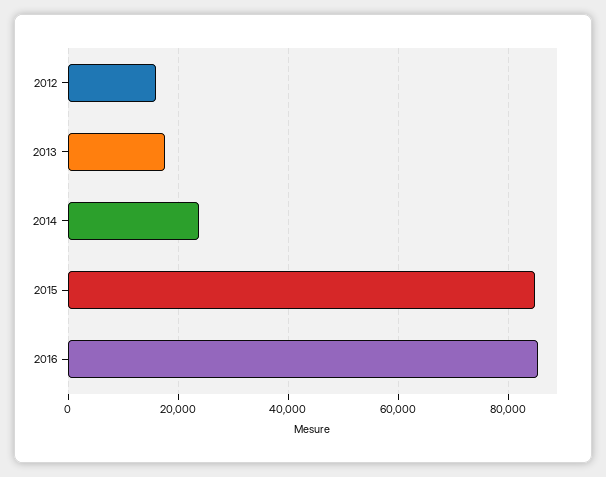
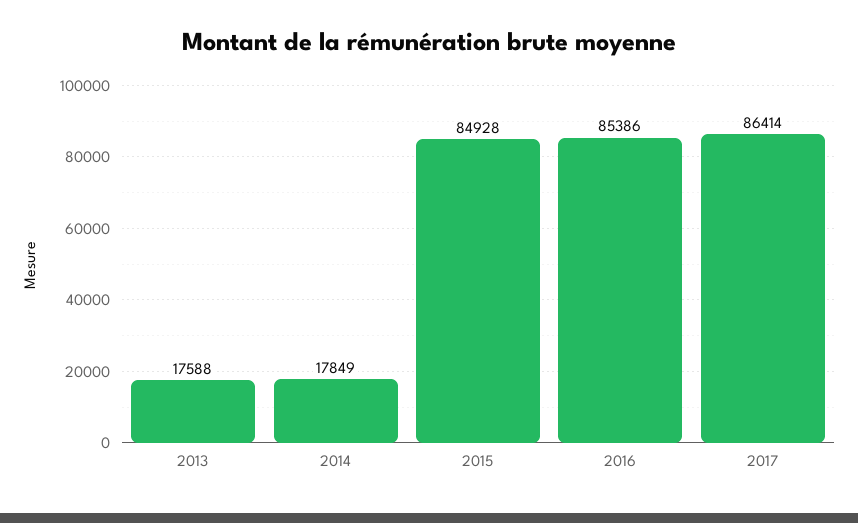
2012: 16000 -> none
2014: 24000 -> 17849
2017: none -> 86414

